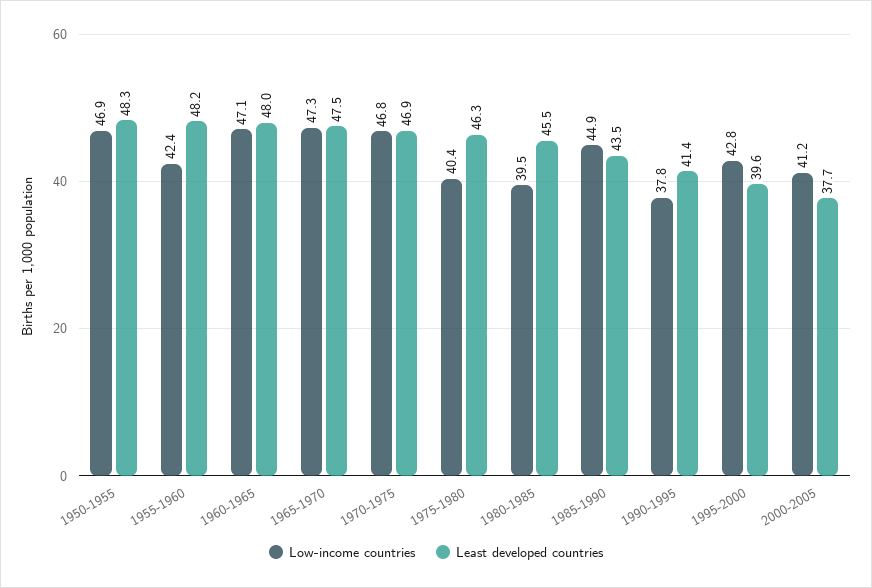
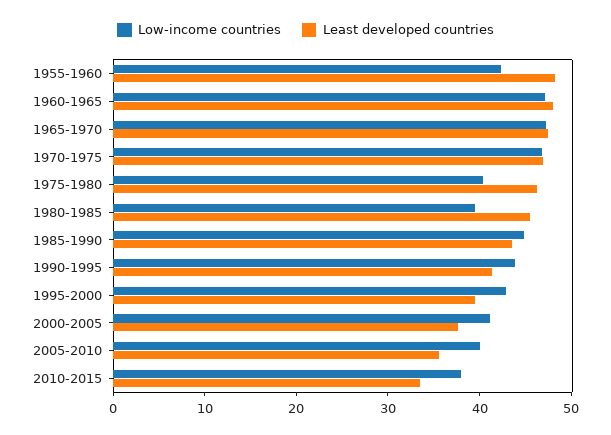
Low-income countries, 1950-1955: 46.9 -> none
Least developed countries, 1950-1955: 48.3 -> none
Low-income countries, 1990-1995: 37.8 -> 44
Low-income countries, 2005-2010: none -> 40
Least developed countries, 2005-2010: none -> 36
Low-income countries, 2010-2015: none -> 38
Least developed countries, 2010-2015: none -> 34

